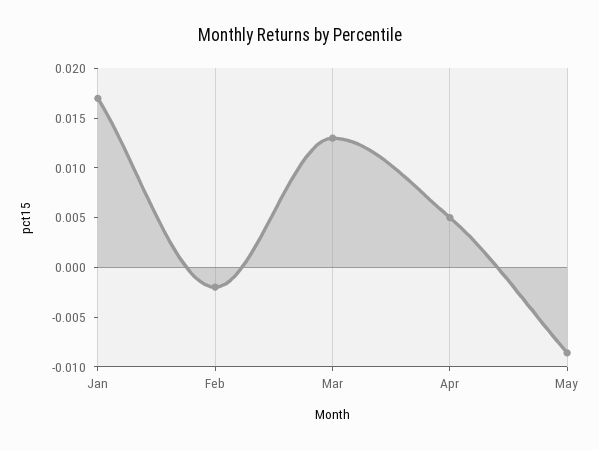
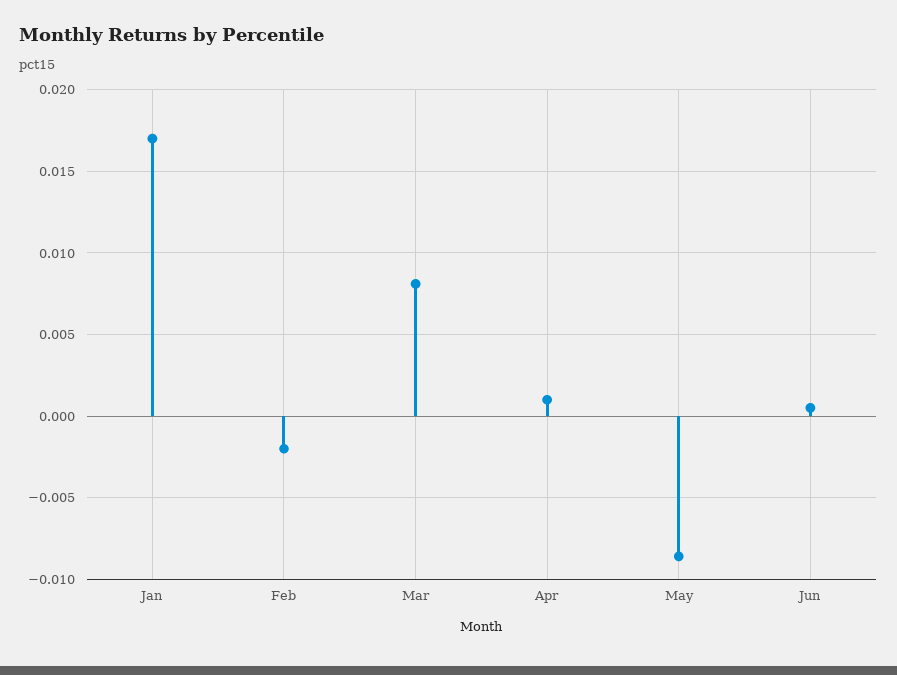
Mar: 0.013 -> 0.008
Apr: 0.005 -> 0.001
Jun: none -> 0.0005

